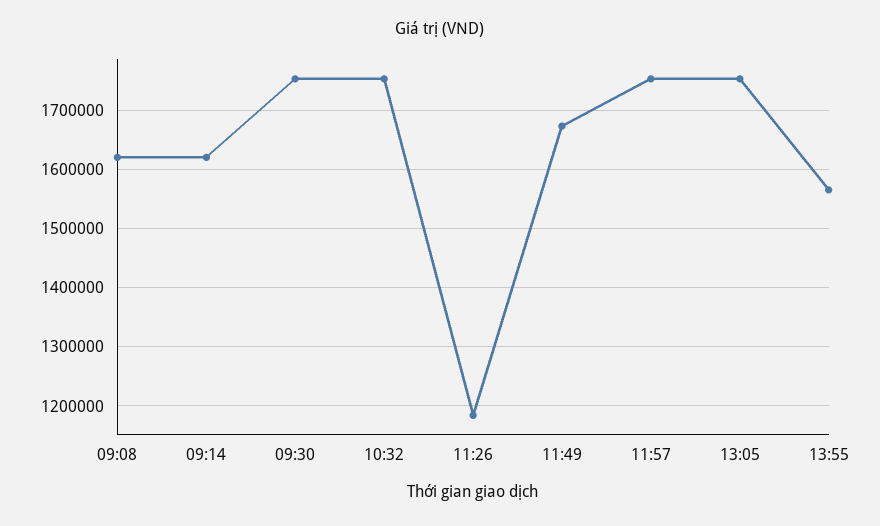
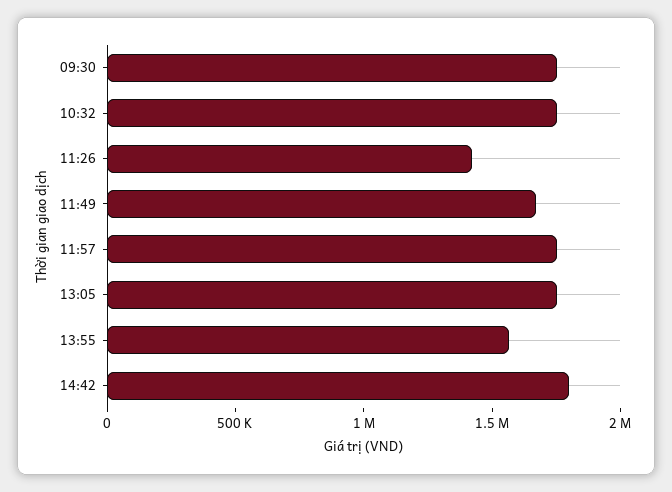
09:08: 1620000 -> none
09:14: 1620000 -> none
11:26: 1180000 -> 1400000
14:42: none -> 1800000

